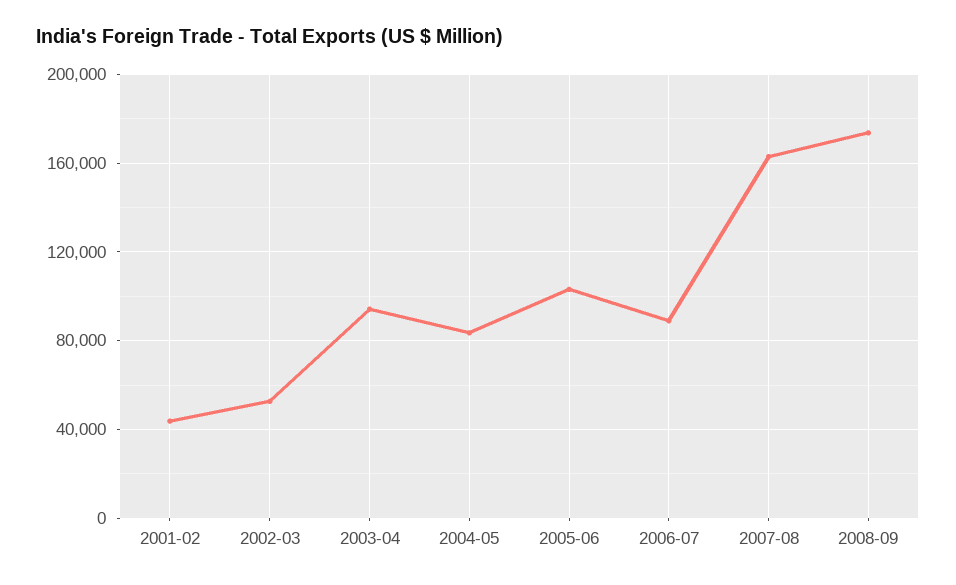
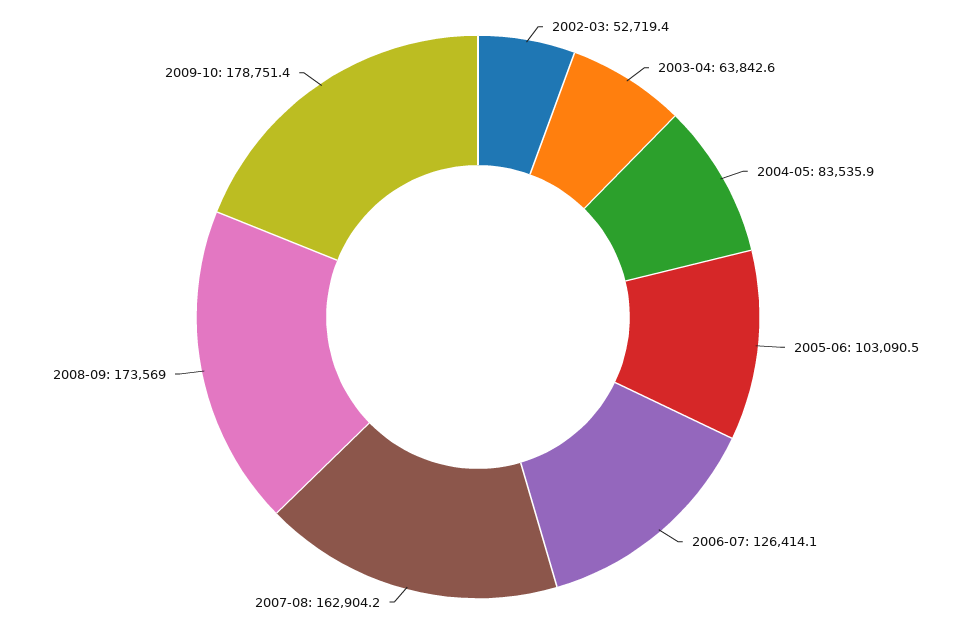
2001-02: 45000 -> none
2003-04: 95000 -> 63842.6
2006-07: 90000 -> 126414.1
2009-10: none -> 178751.4

